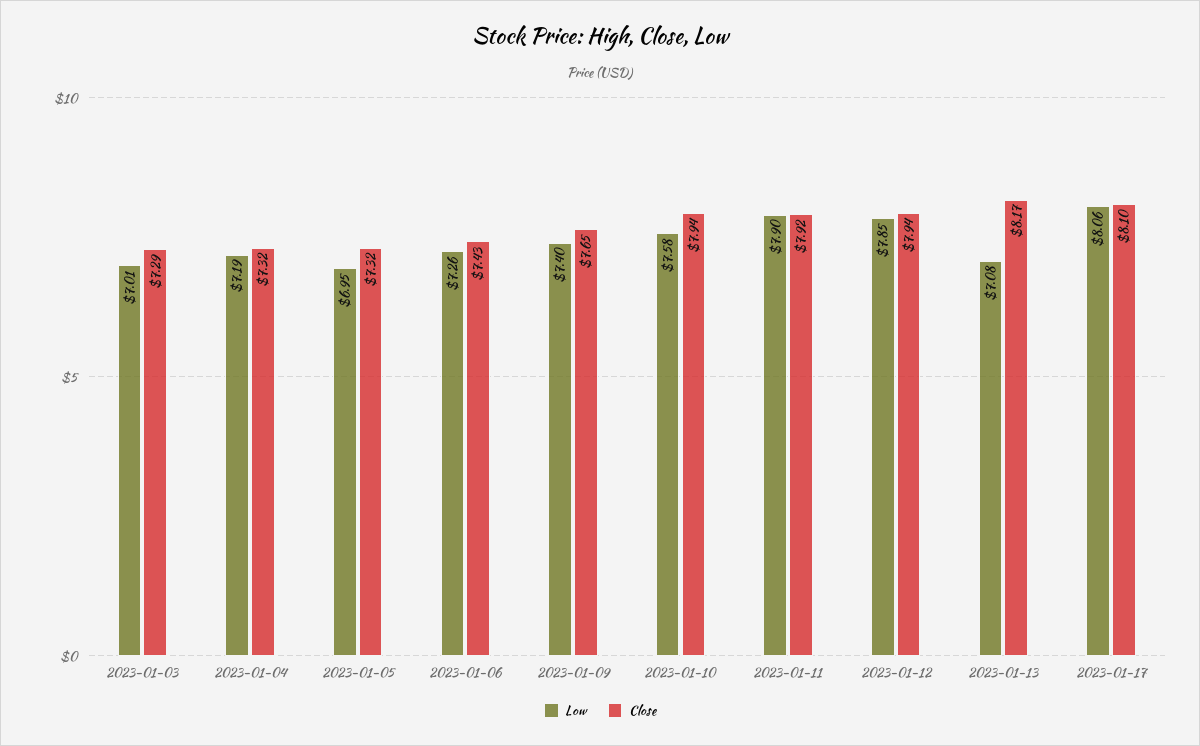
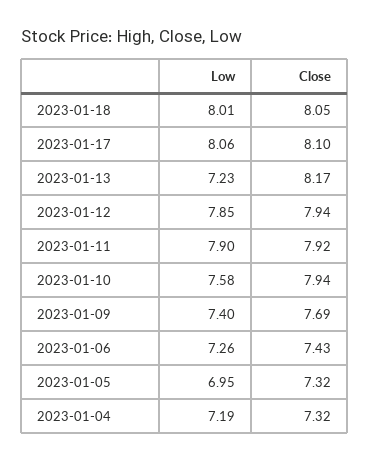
Low, 2023-01-03: 7.01 -> none
Close, 2023-01-03: 7.29 -> none
Close, 2023-01-09: 7.65 -> 7.69
Low, 2023-01-13: 7.08 -> 7.23
Low, 2023-01-18: none -> 8.01
Close, 2023-01-18: none -> 8.05

